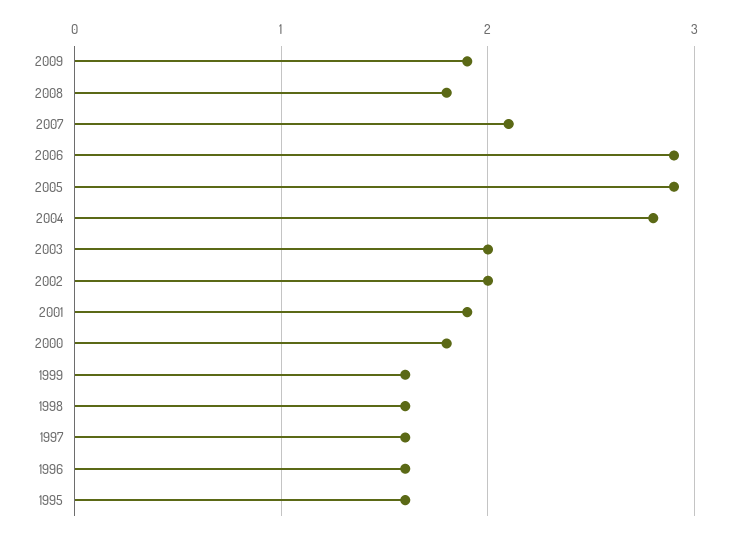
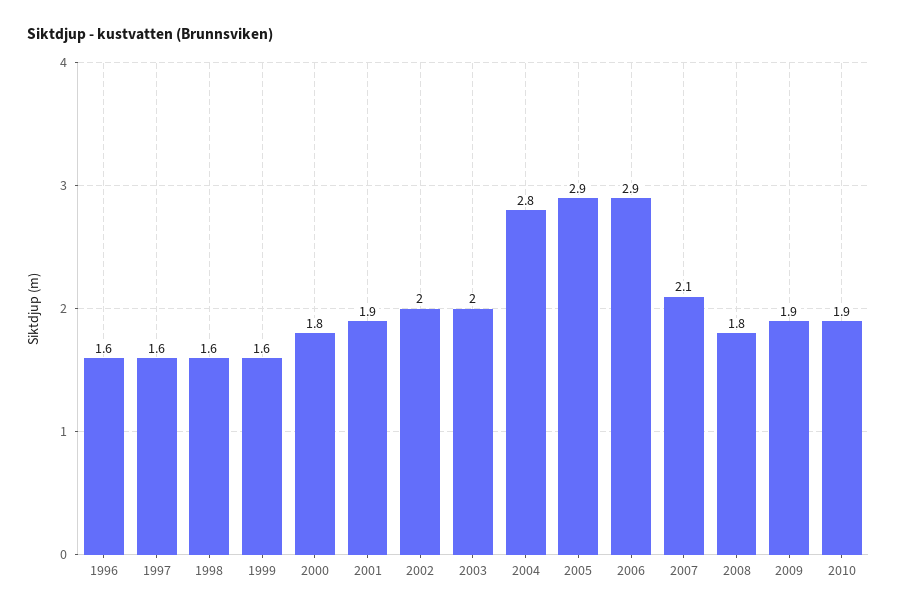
1995: 1.6 -> none
2010: none -> 1.9

